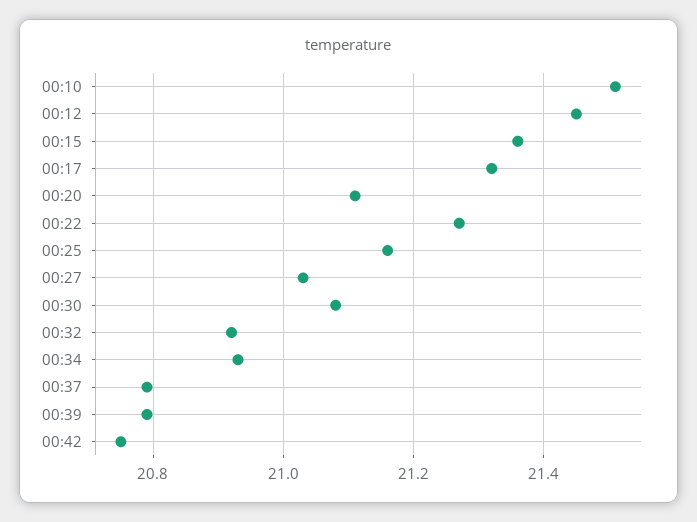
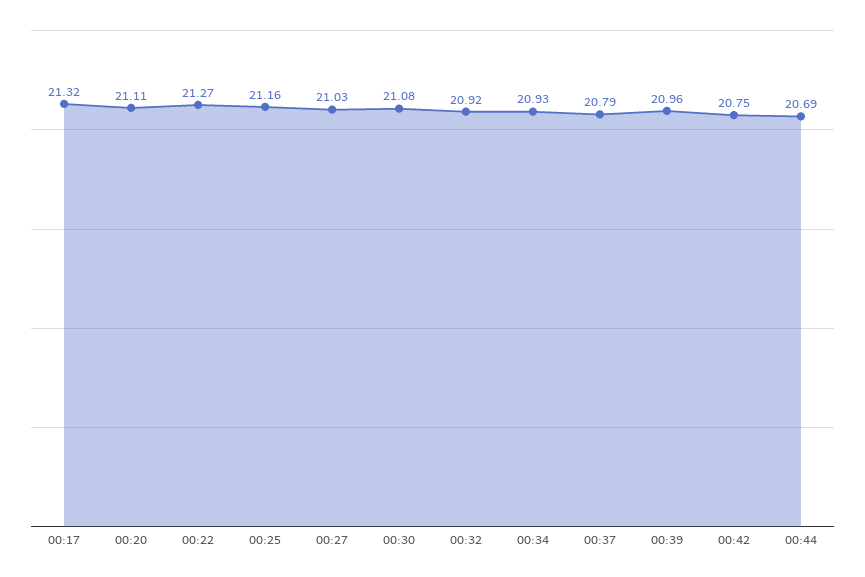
00:10: 21.5 -> none
00:12: 21.45 -> none
00:15: 21.35 -> none
00:39: 20.8 -> 20.96
00:44: none -> 20.69

